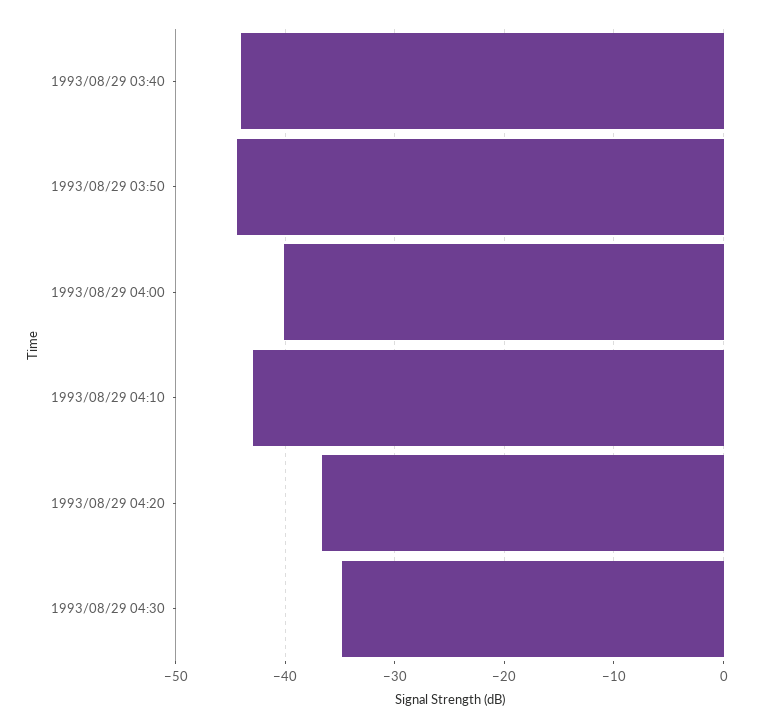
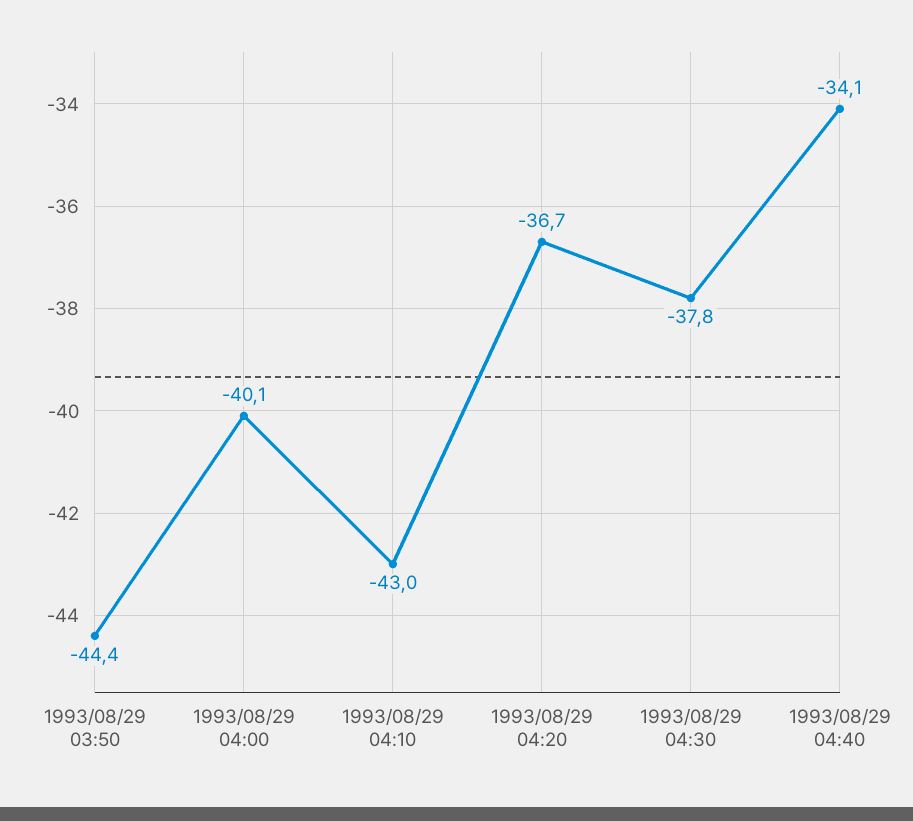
1993/08/29 03:40: -44 -> none
1993/08/29 04:30: -35 -> -37.8
1993/08/29 04:40: none -> -34.1

